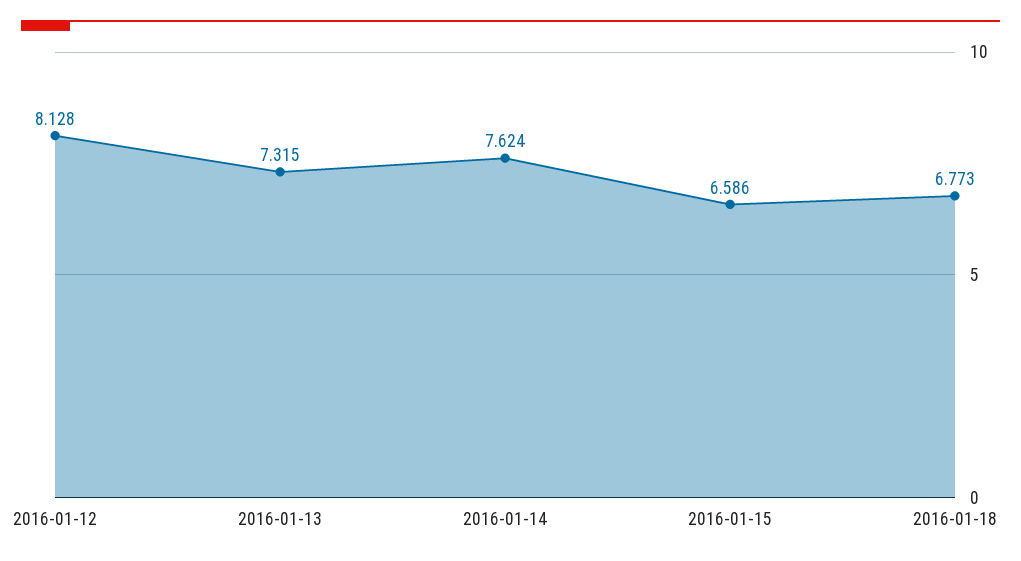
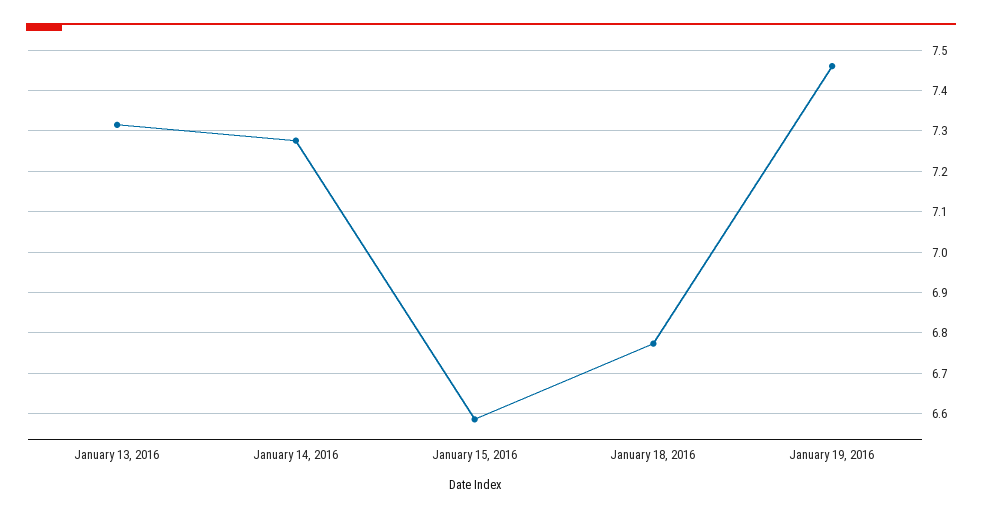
2016-01-12: 8.128 -> none
2016-01-14: 7.624 -> 7.28
January 19, 2016: none -> 7.46

